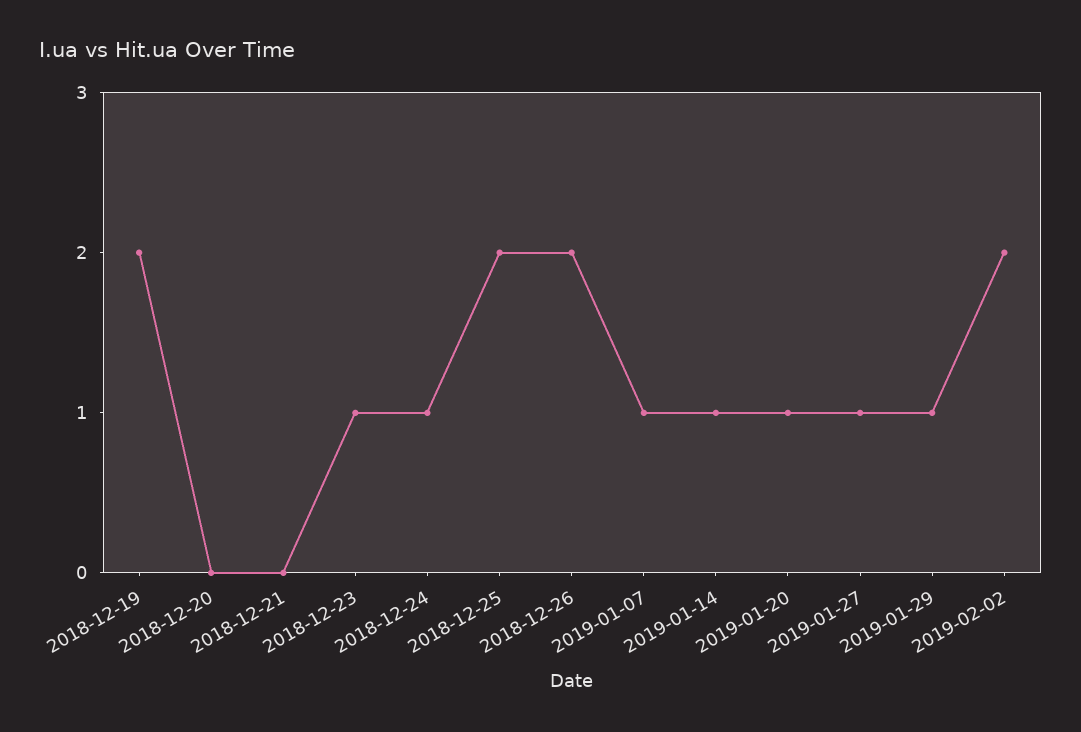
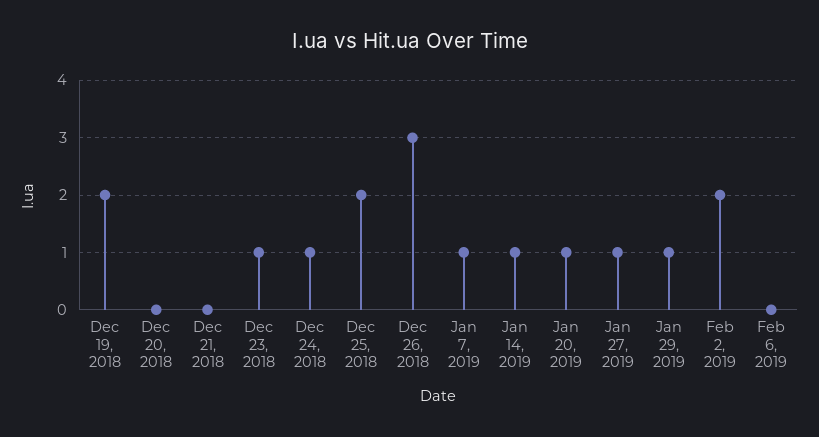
2018-12-26: 2 -> 3
Feb 6, 2019: none -> 0

